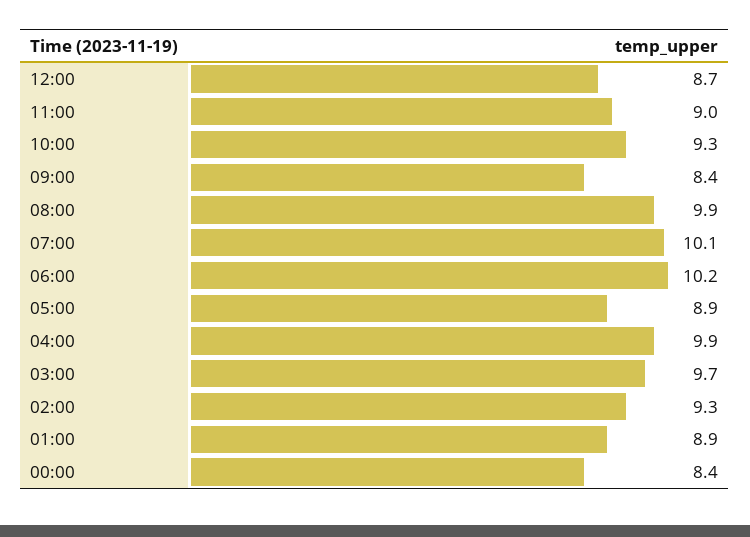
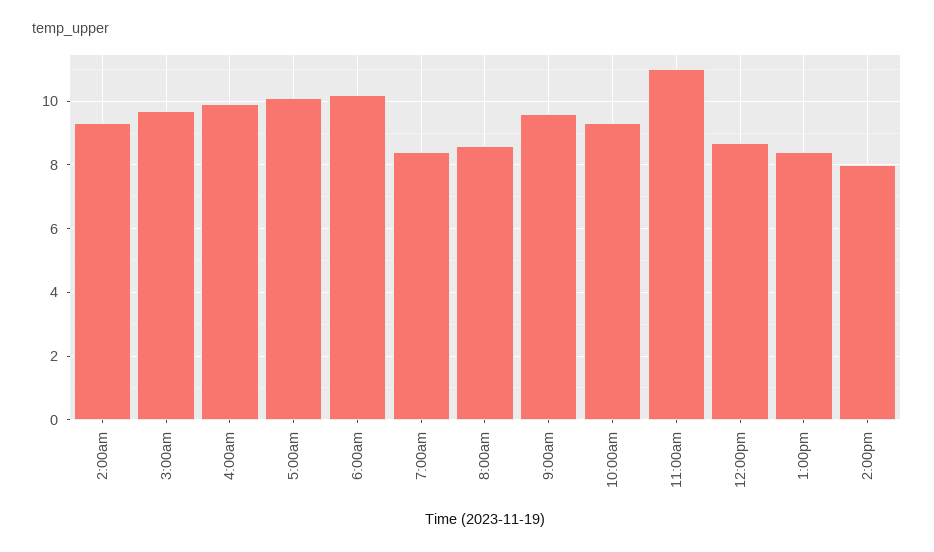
11:00: 9 -> 11
09:00: 8.4 -> 9.5
08:00: 9.9 -> 8.5
07:00: 10.1 -> 8.5
05:00: 8.9 -> 10
01:00: 8.9 -> none
00:00: 8.4 -> none
1:00pm: none -> 8.5
2:00pm: none -> 8

